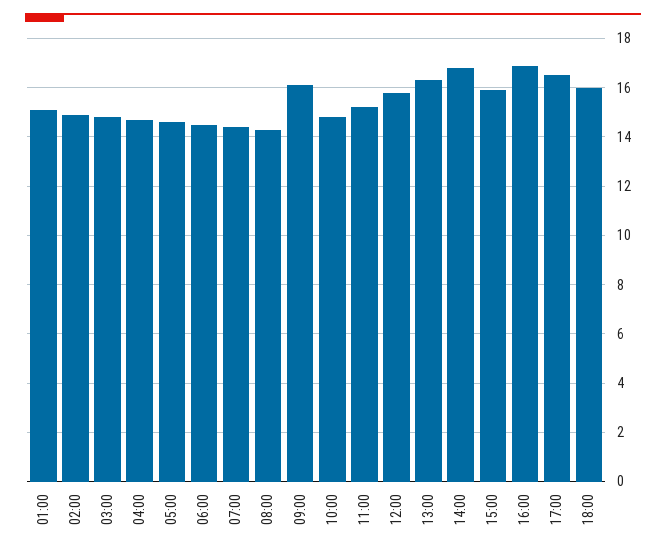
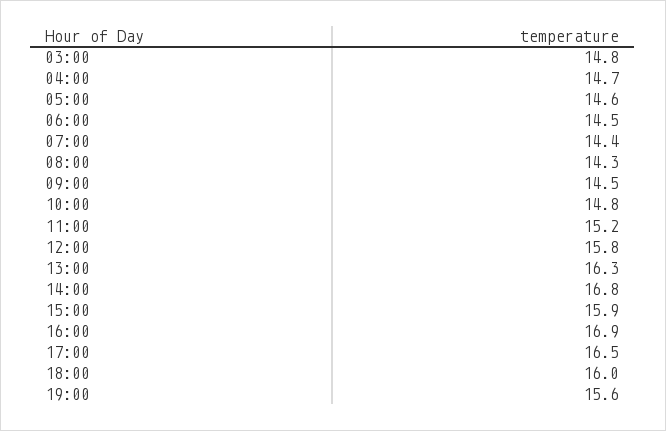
01:00: 15 -> none
02:00: 15 -> none
09:00: 16 -> 14.5
19:00: none -> 15.6

